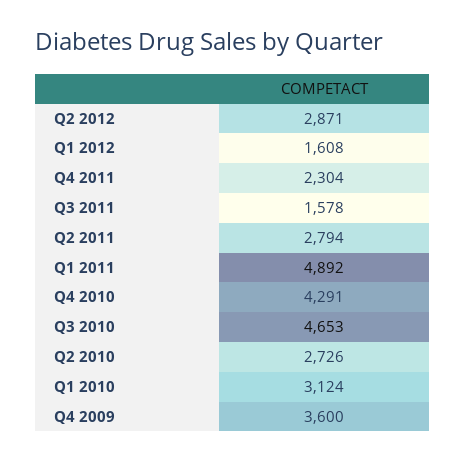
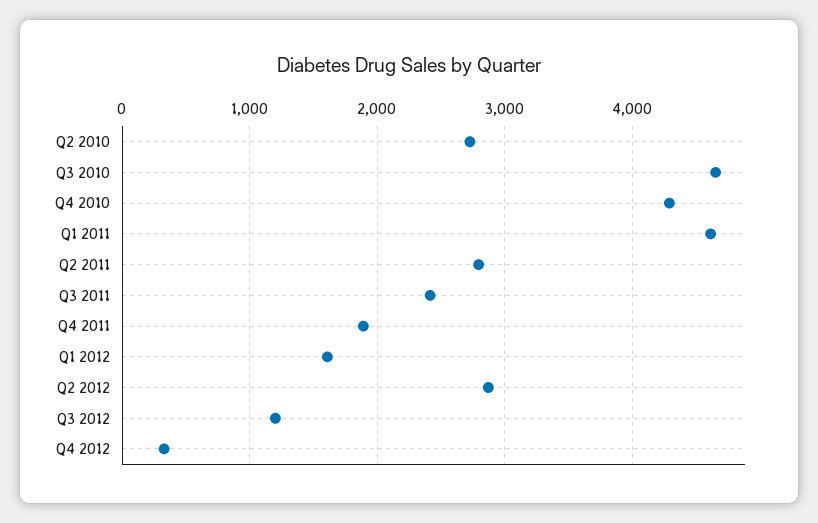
Q4 2011: 2304 -> 1900
Q3 2011: 1578 -> 2400
Q1 2011: 4892 -> 4600
Q1 2010: 3124 -> none
Q4 2009: 3600 -> none
Q3 2012: none -> 1200
Q4 2012: none -> 300

